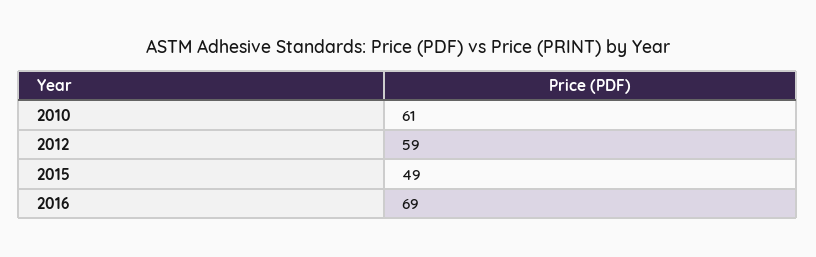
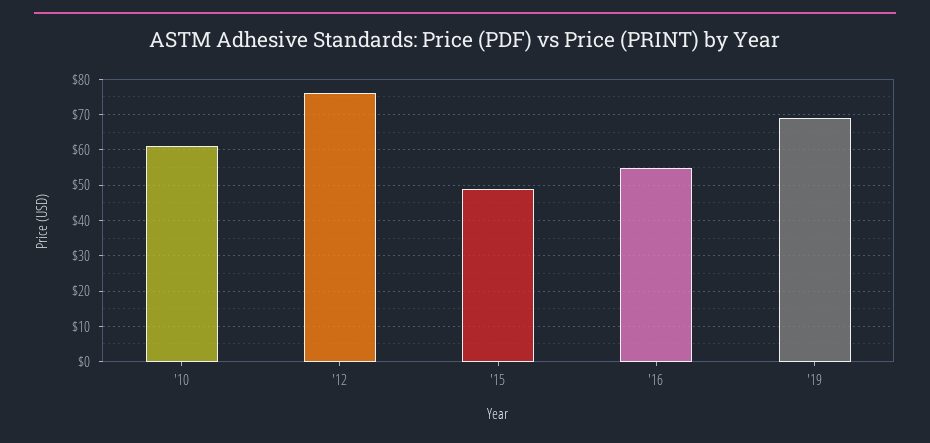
2012: 59 -> 75
2016: 69 -> 55
'19: none -> 70

